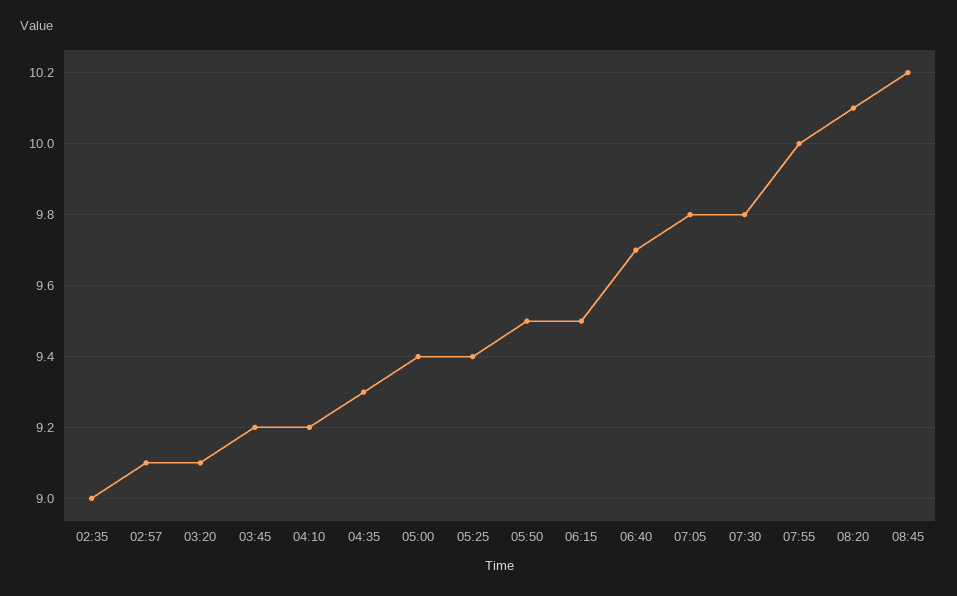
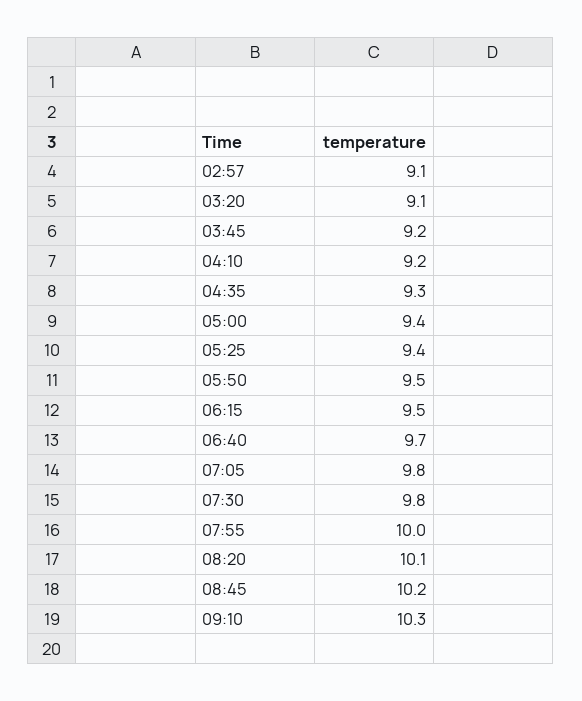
02:35: 9 -> none
09:10: none -> 10.3

